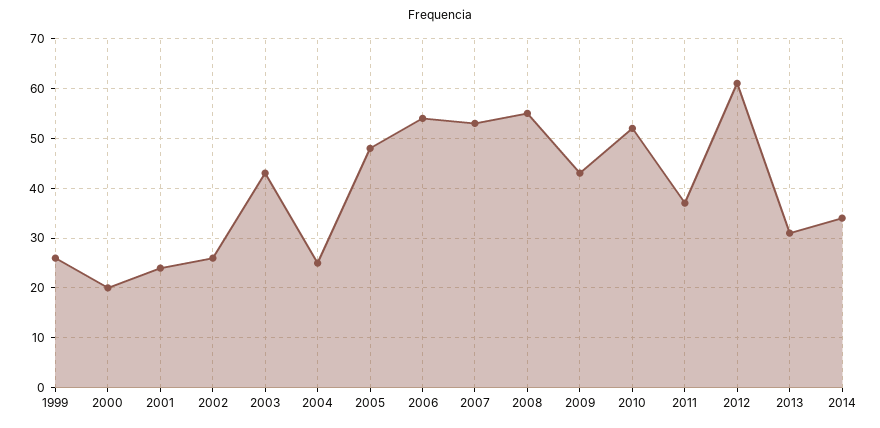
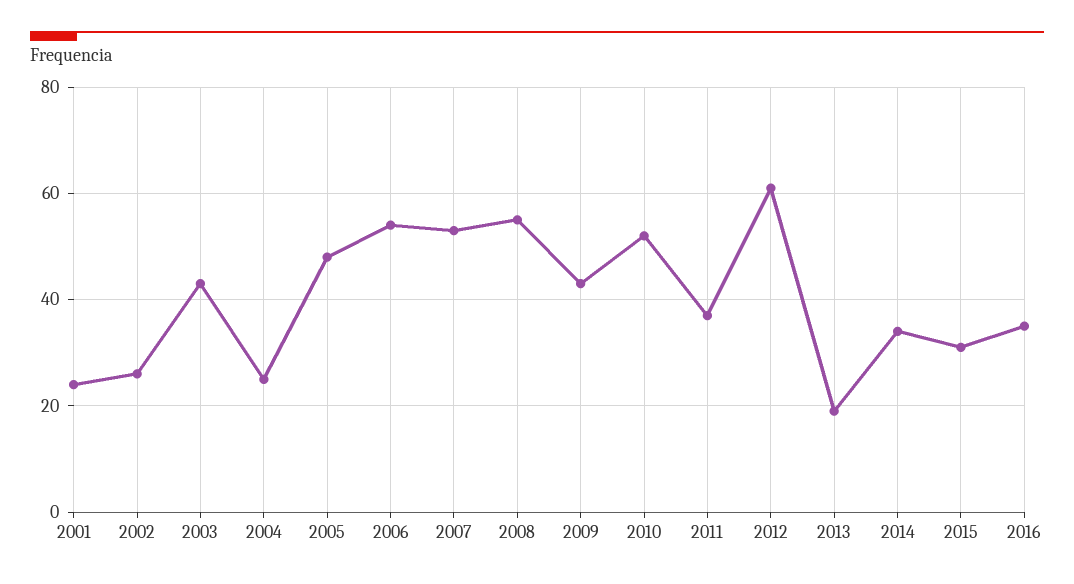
1999: 25 -> none
2000: 20 -> none
2013: 30 -> 20
2015: none -> 30
2016: none -> 35

